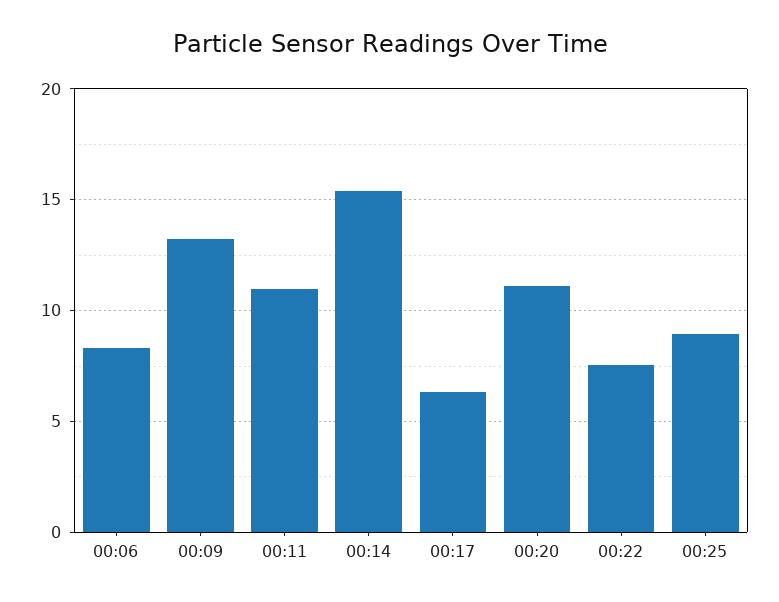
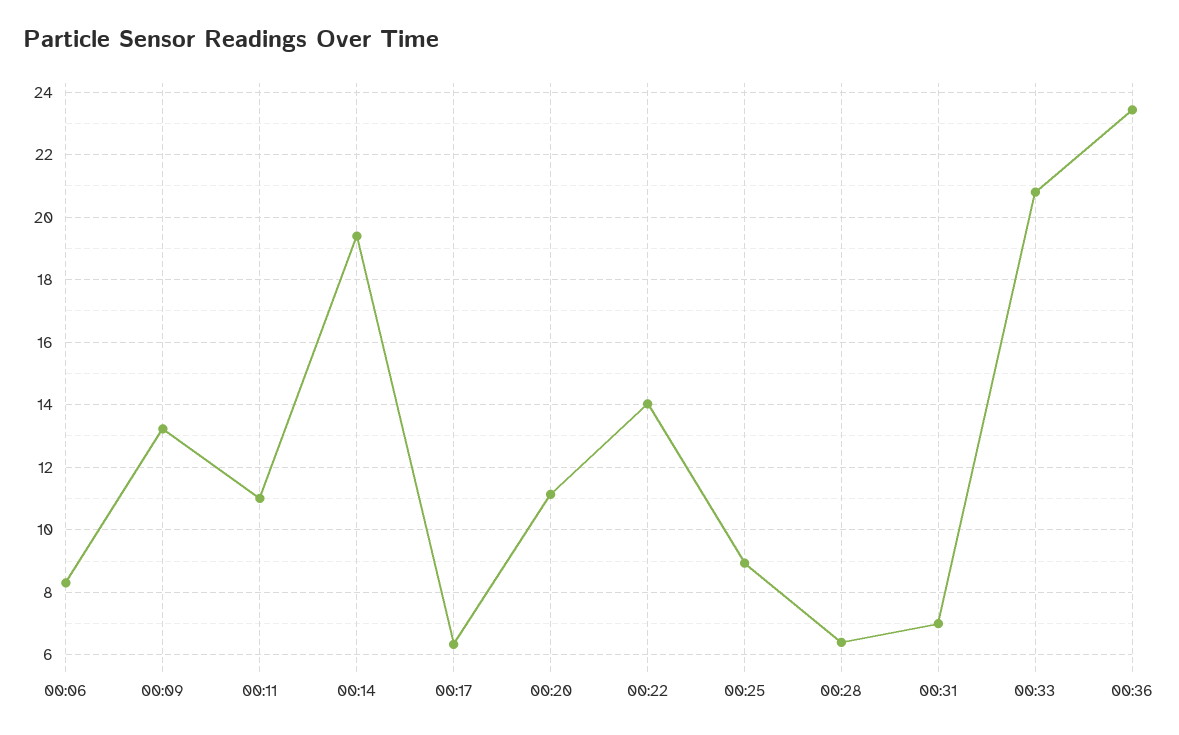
00:14: 15.5 -> 19.4
00:22: 7.5 -> 14
00:28: none -> 6.4
00:31: none -> 7
00:33: none -> 20.8
00:36: none -> 23.4

